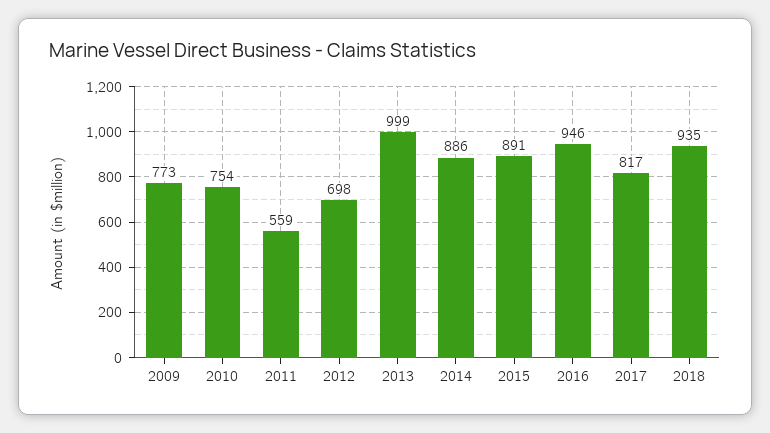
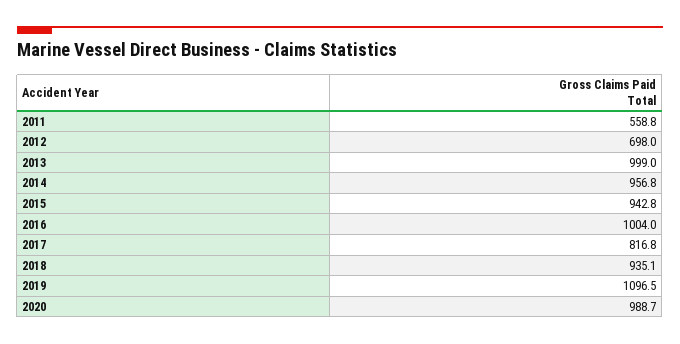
2009: 773 -> none
2010: 754 -> none
2014: 886 -> 956.8
2015: 891 -> 942.8
2016: 946 -> 1004
2019: none -> 1096.5
2020: none -> 988.7

